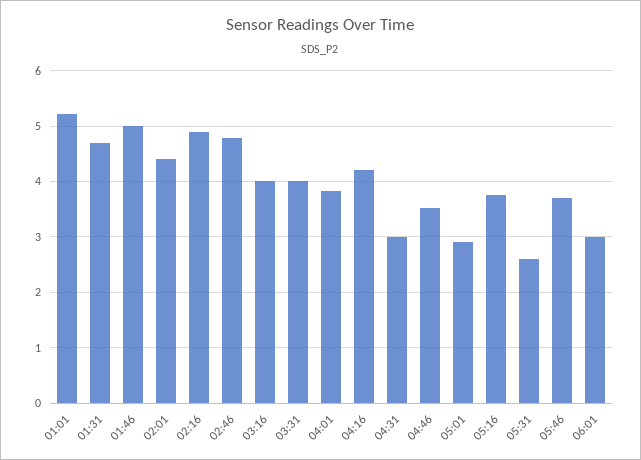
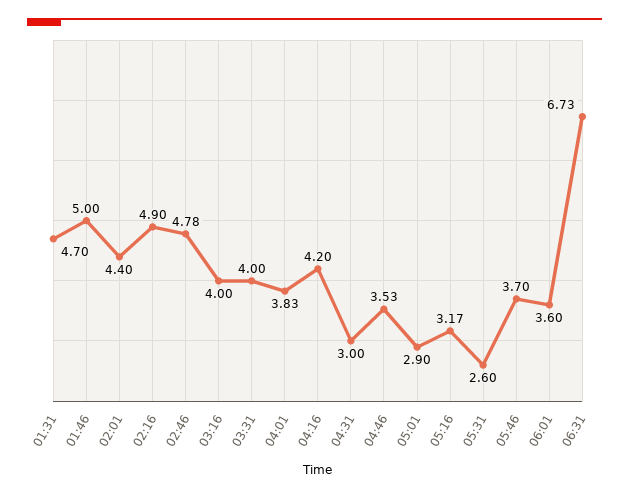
01:01: 5.2 -> none
05:16: 3.8 -> 3.17
06:01: 3 -> 3.6
06:31: none -> 6.73

